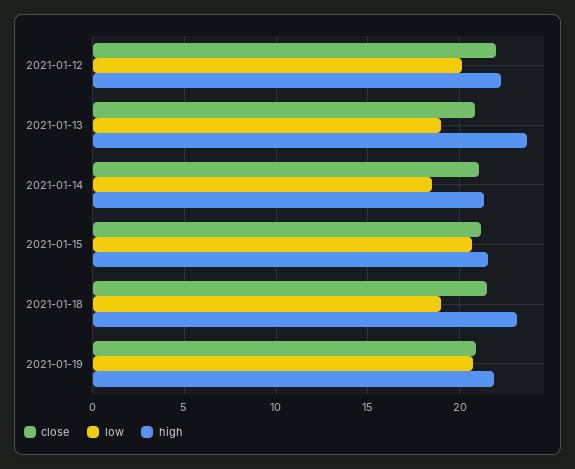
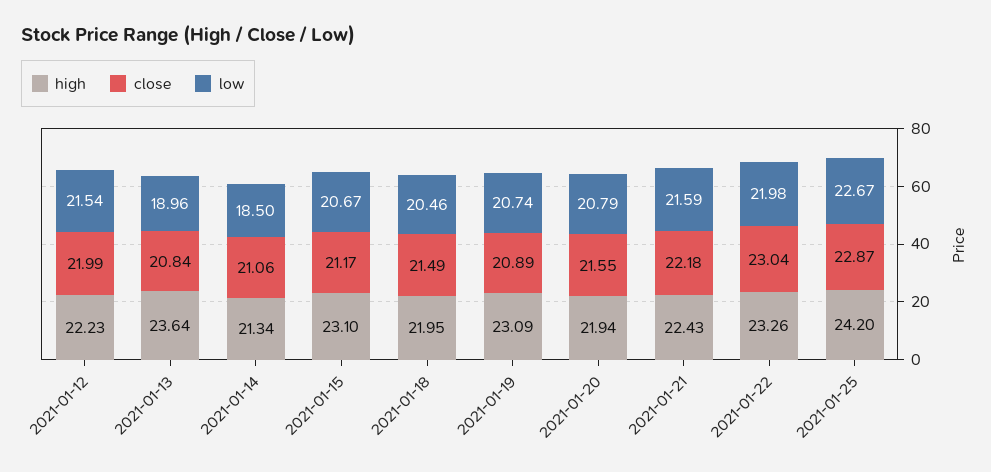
low, 2021-01-12: 20 -> 21.54
high, 2021-01-15: 21.5 -> 23.1
low, 2021-01-18: 19 -> 20.46
high, 2021-01-18: 23 -> 21.95
high, 2021-01-19: 22 -> 23.09
high, 2021-01-20: none -> 21.94
close, 2021-01-20: none -> 21.55
low, 2021-01-20: none -> 20.79
high, 2021-01-21: none -> 22.43
close, 2021-01-21: none -> 22.18
low, 2021-01-21: none -> 21.59
high, 2021-01-22: none -> 23.26
close, 2021-01-22: none -> 23.04
low, 2021-01-22: none -> 21.98
high, 2021-01-25: none -> 24.2
close, 2021-01-25: none -> 22.87
low, 2021-01-25: none -> 22.67

